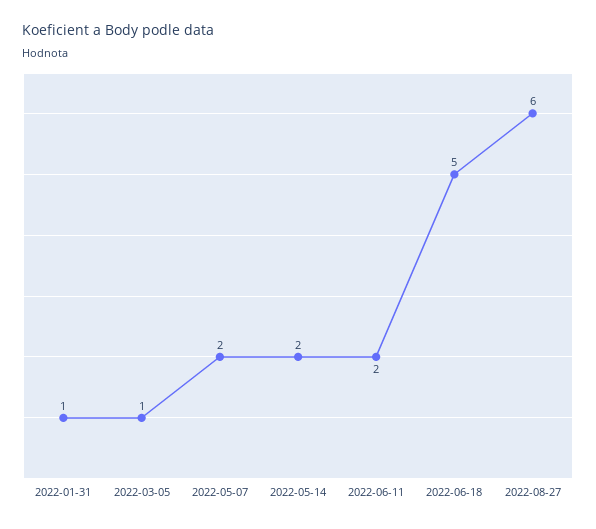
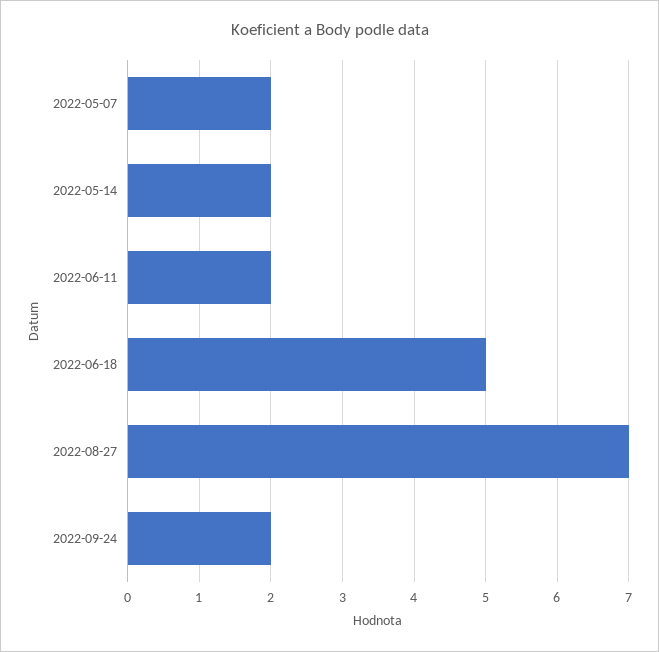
2022-01-31: 1 -> none
2022-03-05: 1 -> none
2022-08-27: 6 -> 7
2022-09-24: none -> 2

